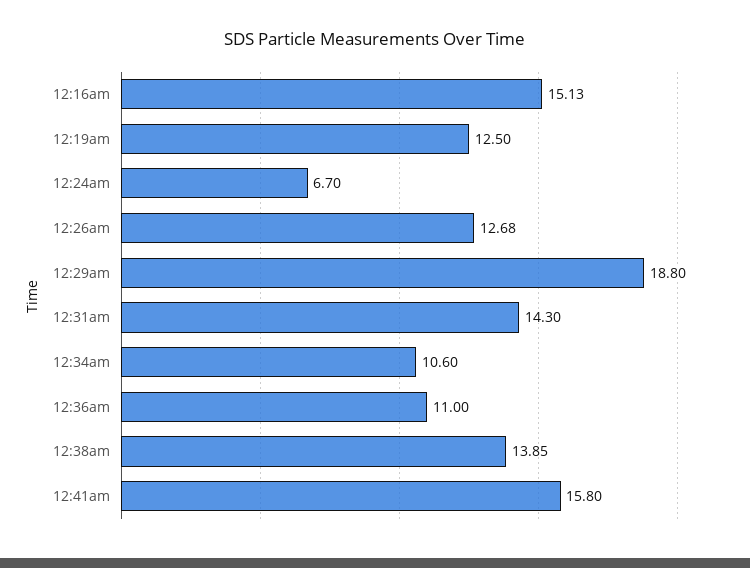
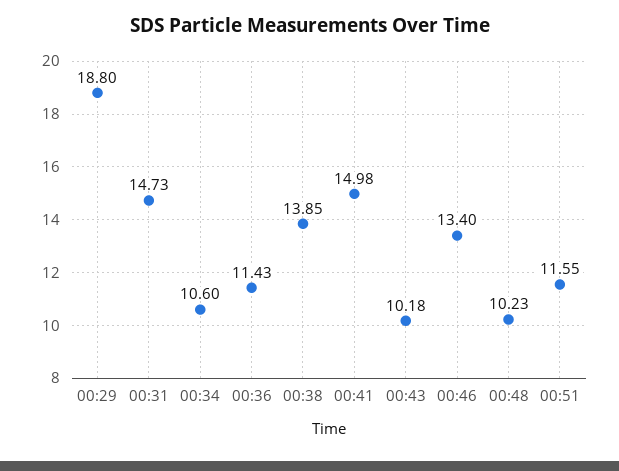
12:16am: 15.13 -> none
12:19am: 12.5 -> none
12:24am: 6.7 -> none
12:26am: 12.68 -> none
12:31am: 14.3 -> 14.73
12:36am: 11 -> 11.43
12:41am: 15.8 -> 14.98
00:43: none -> 10.18
00:46: none -> 13.4
00:48: none -> 10.23
00:51: none -> 11.55

